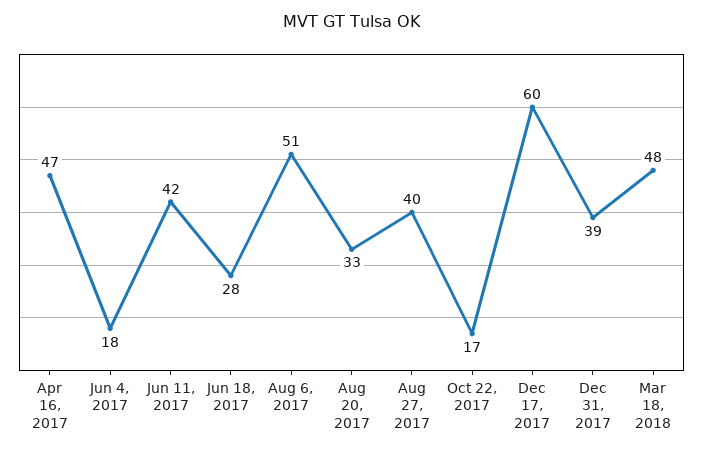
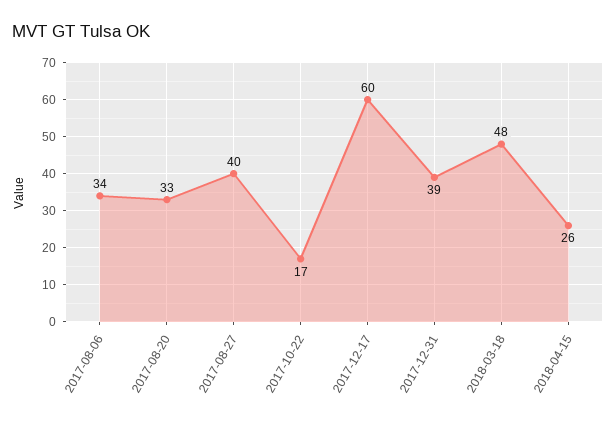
Apr 16, 2017: 47 -> none
Jun 4, 2017: 18 -> none
Jun 11, 2017: 42 -> none
Jun 18, 2017: 28 -> none
Aug 6, 2017: 51 -> 34
2018-04-15: none -> 26

